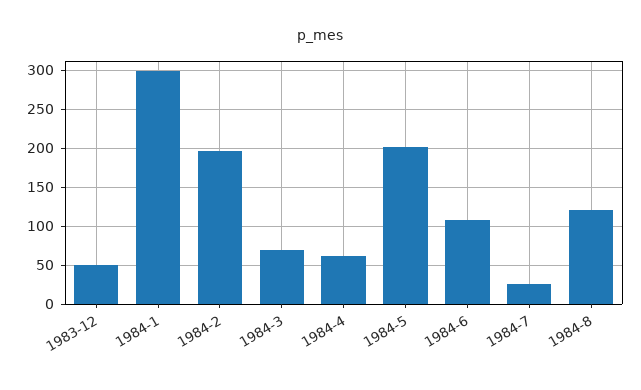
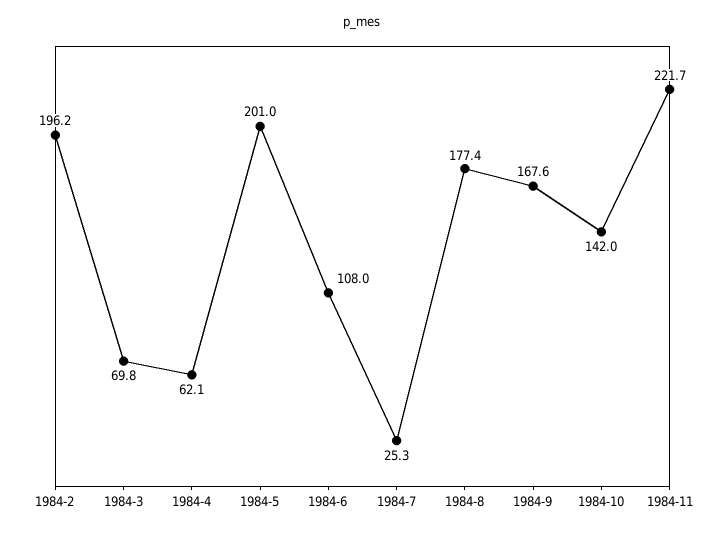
1983-12: 50 -> none
1984-1: 300 -> none
1984-8: 120 -> 177.4
1984-9: none -> 167.6
1984-10: none -> 142
1984-11: none -> 221.7

